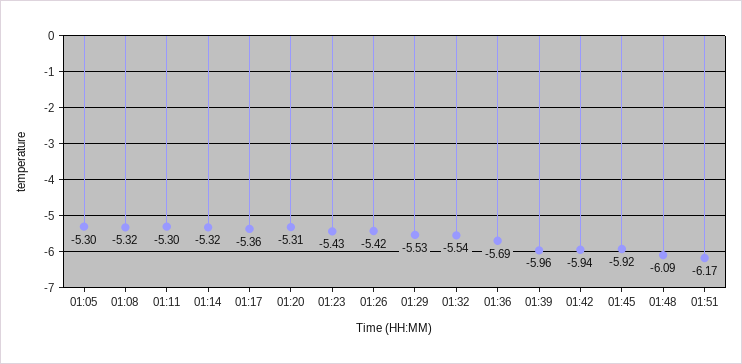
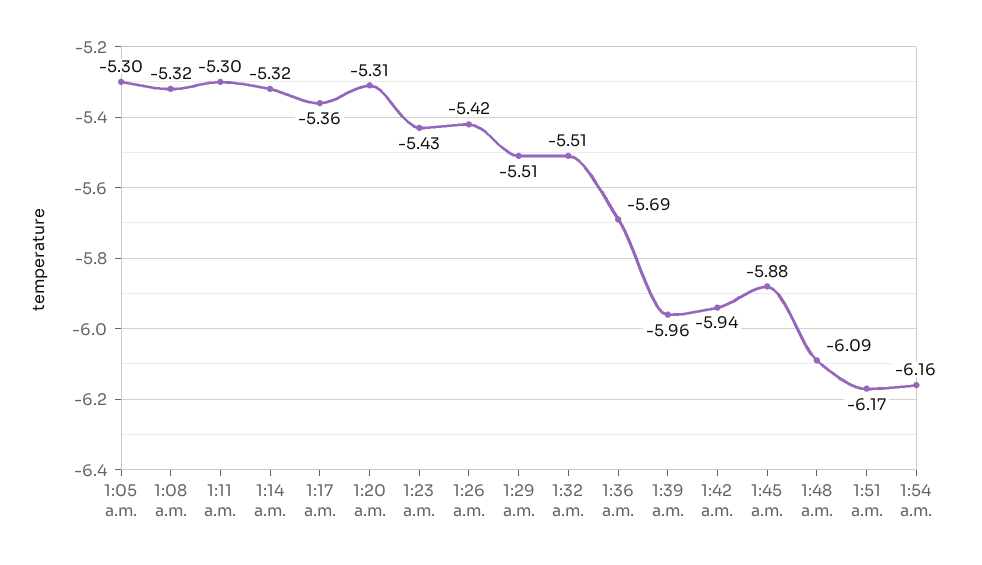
01:29: -5.53 -> -5.51
01:32: -5.54 -> -5.51
01:45: -5.92 -> -5.88
1:54 a.m.: none -> -6.16

